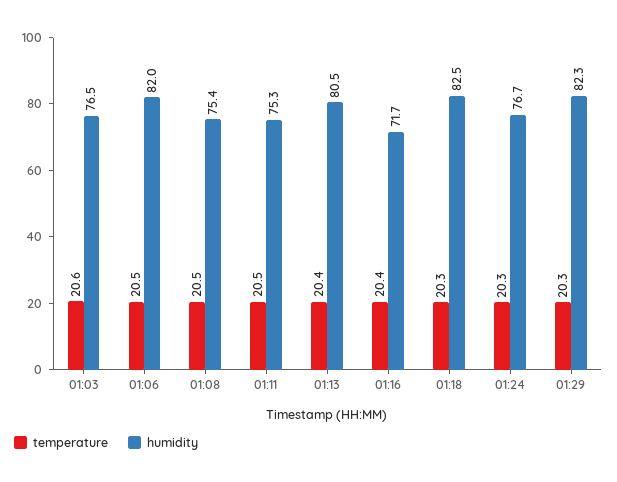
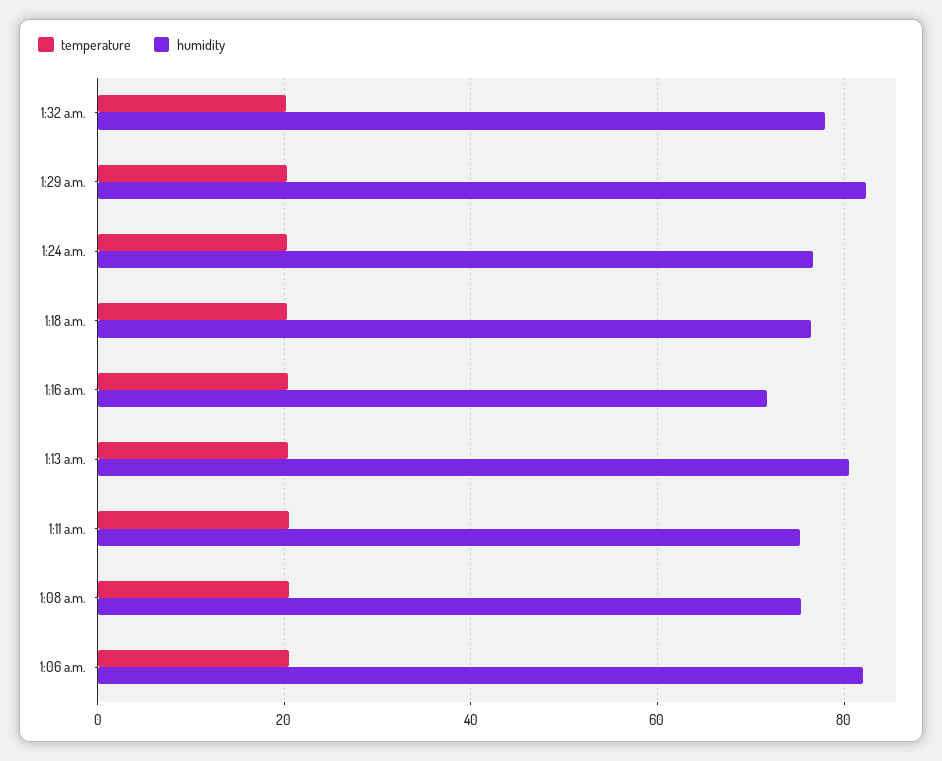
temperature, 01:03: 20.6 -> none
humidity, 01:03: 76.5 -> none
humidity, 01:18: 82.5 -> 76
temperature, 1:32 a.m.: none -> 20
humidity, 1:32 a.m.: none -> 78

